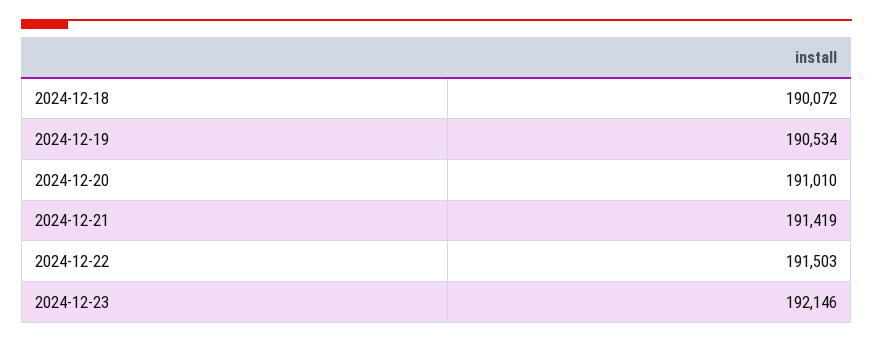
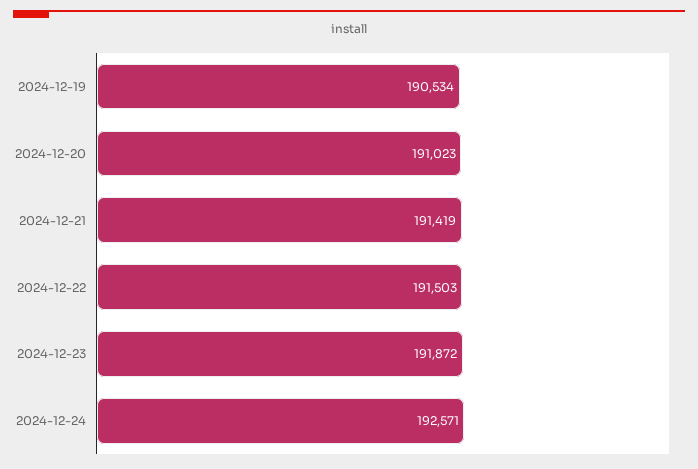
2024-12-18: 190072 -> none
2024-12-20: 191010 -> 191023
2024-12-23: 192146 -> 191872
2024-12-24: none -> 192571

